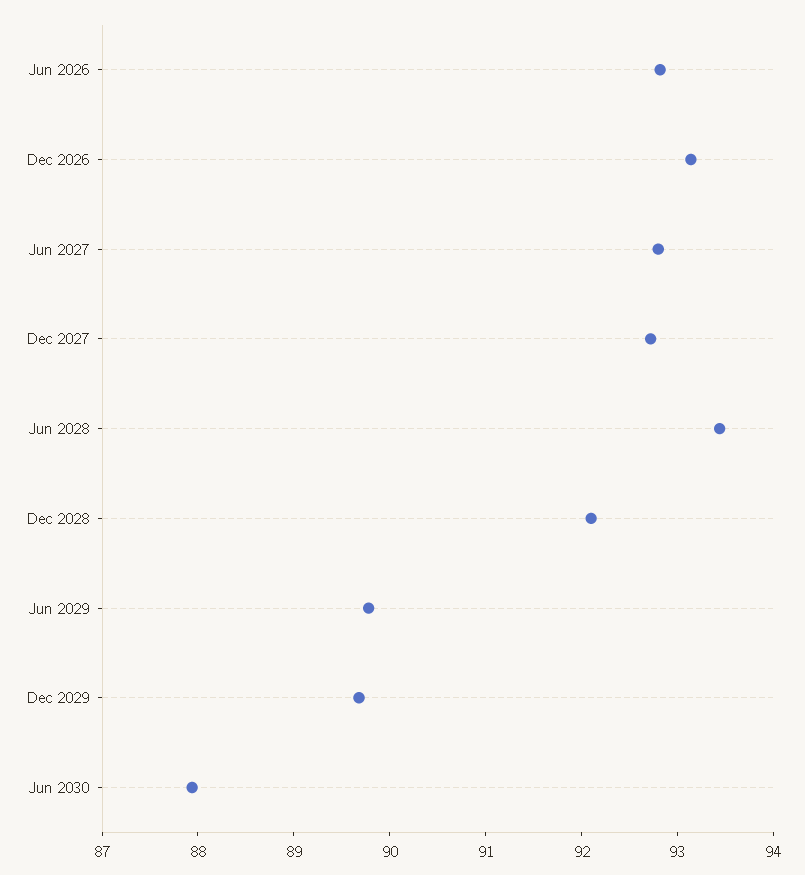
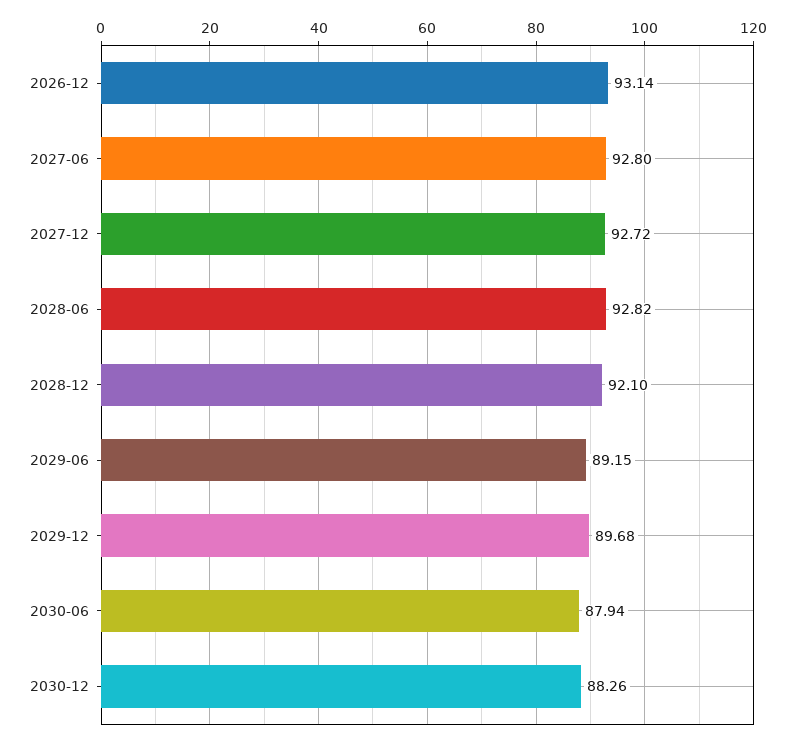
Jun 2026: 92.8 -> none
Jun 2028: 93.4 -> 92.82
Jun 2029: 89.8 -> 89.15
2030-12: none -> 88.26

